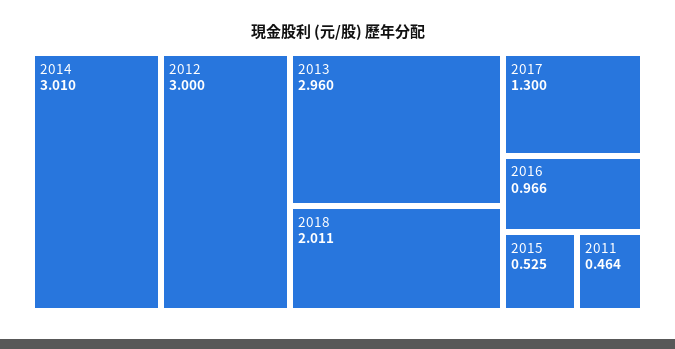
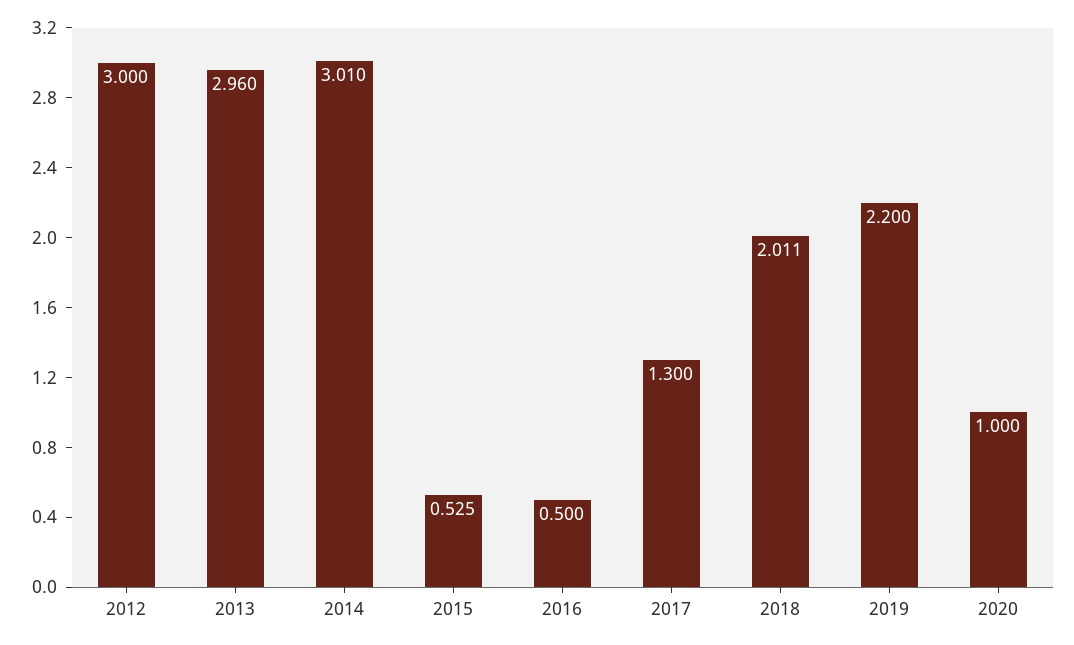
2016: 0.966 -> 0.5
2011: 0.464 -> none
2019: none -> 2.2
2020: none -> 1

